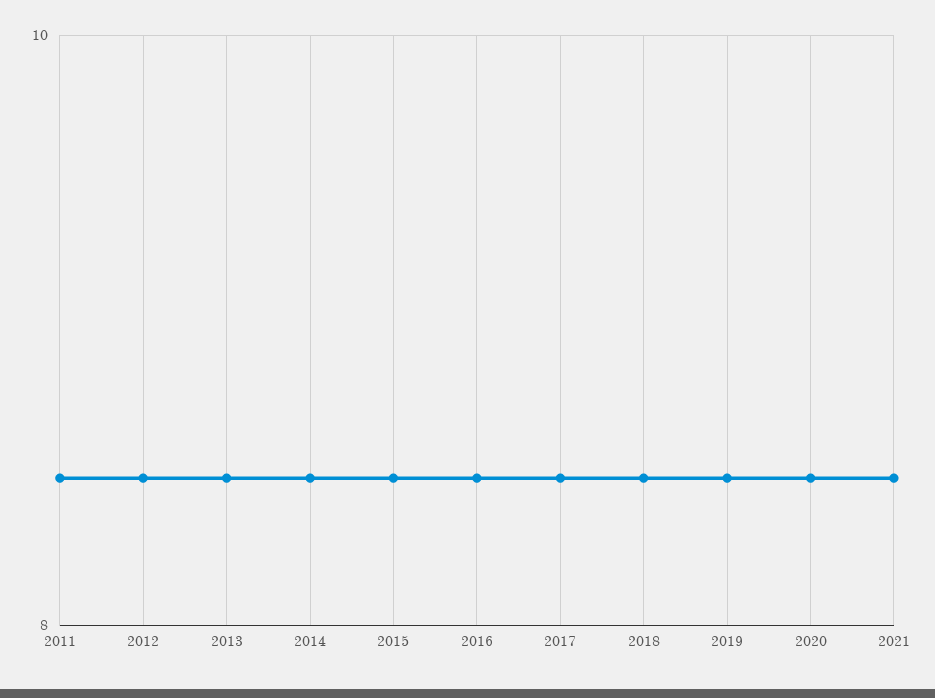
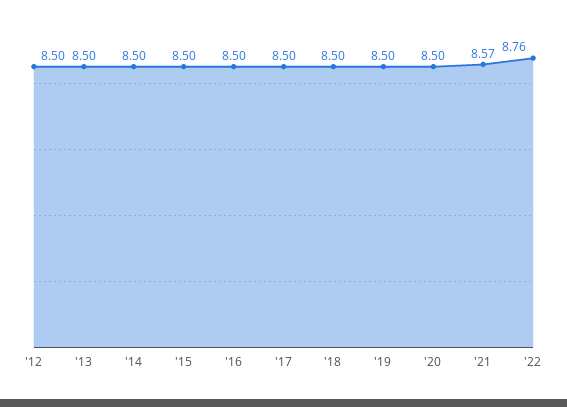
2011: 8.5 -> none
2021: 8.5 -> 8.57
'22: none -> 8.76

